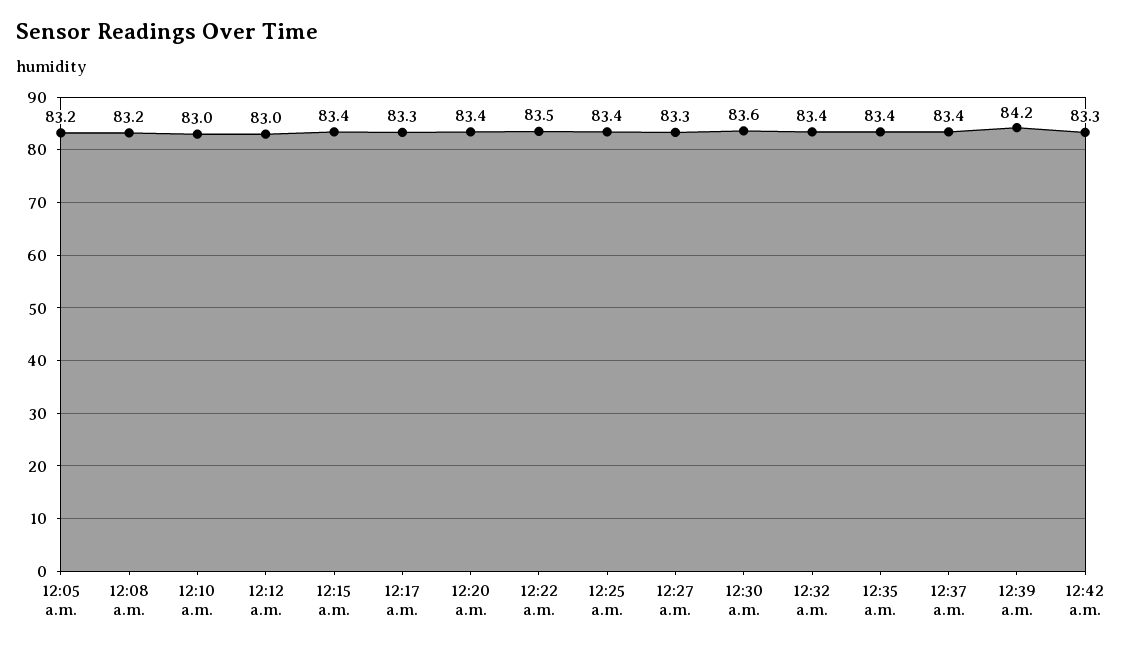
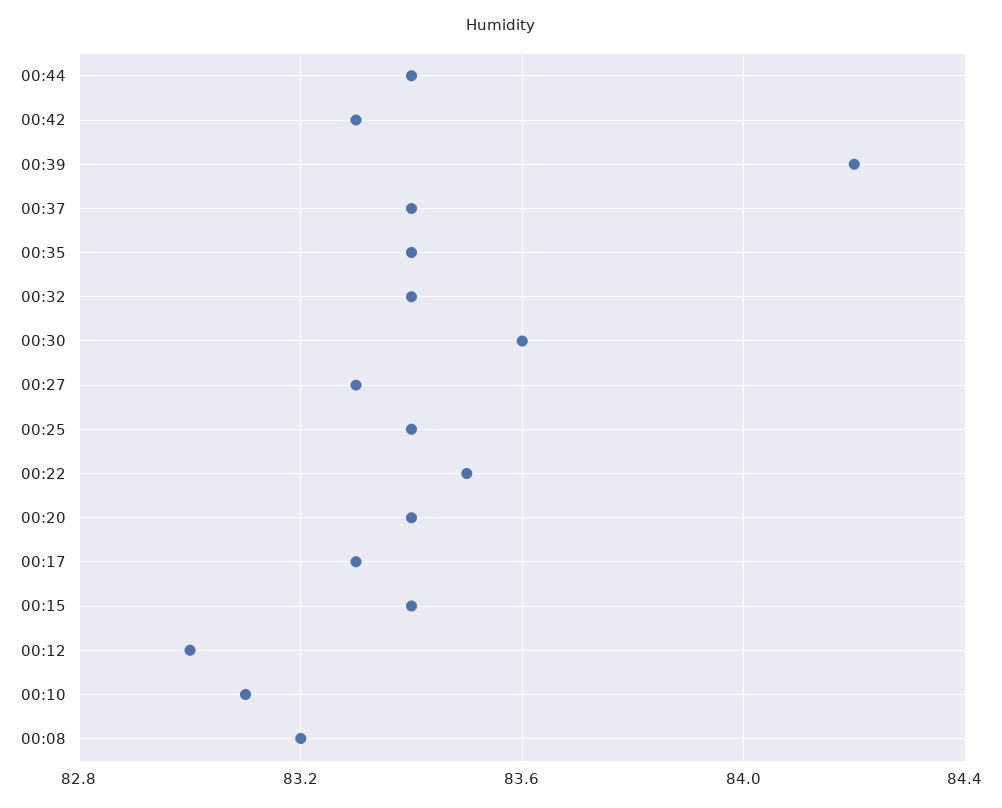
12:05 a.m.: 83.2 -> none
12:10 a.m.: 83 -> 83.1
00:44: none -> 83.4

